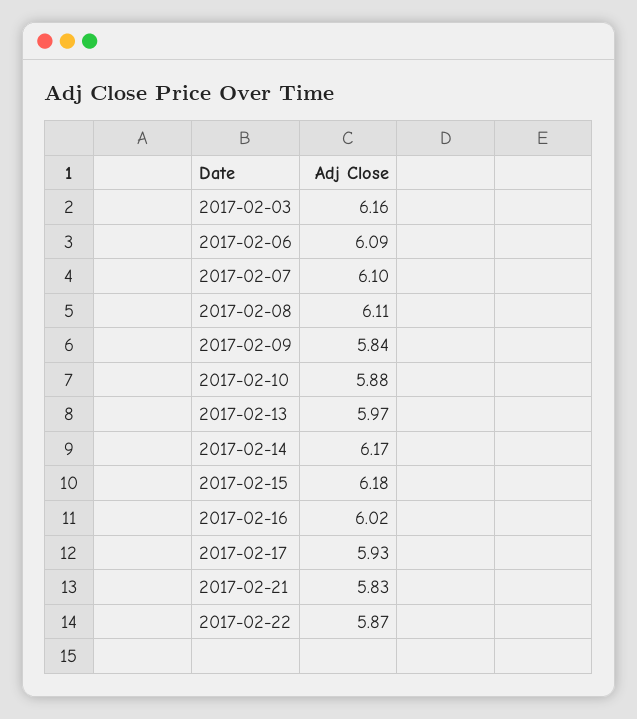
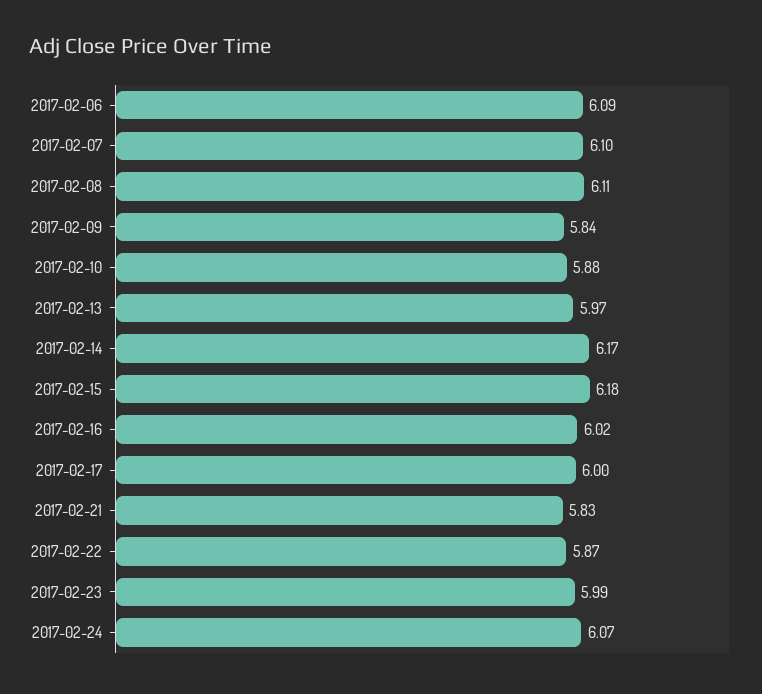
2017-02-03: 6.16 -> none
2017-02-17: 5.93 -> 6
2017-02-23: none -> 5.99
2017-02-24: none -> 6.07

